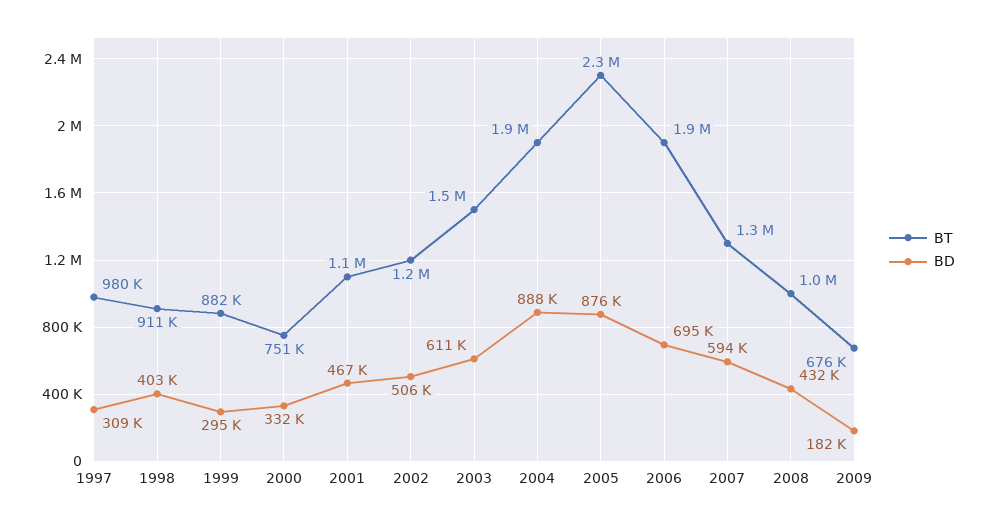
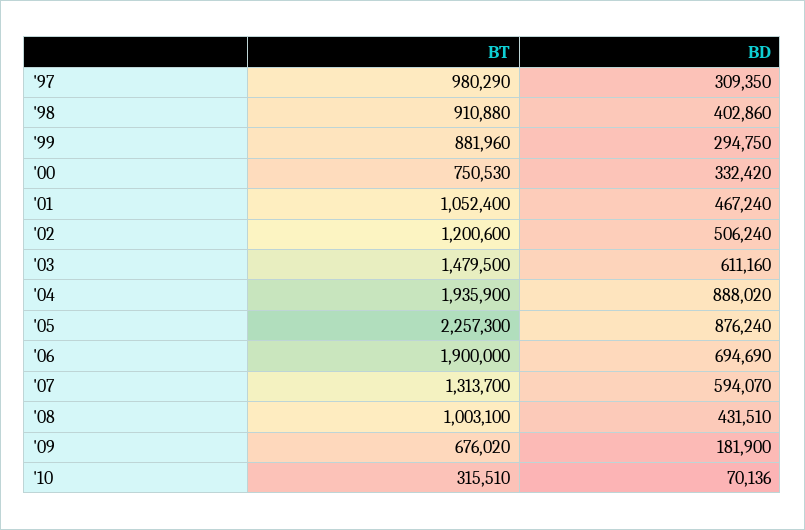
BT, '10: none -> 315510
BD, '10: none -> 70136

